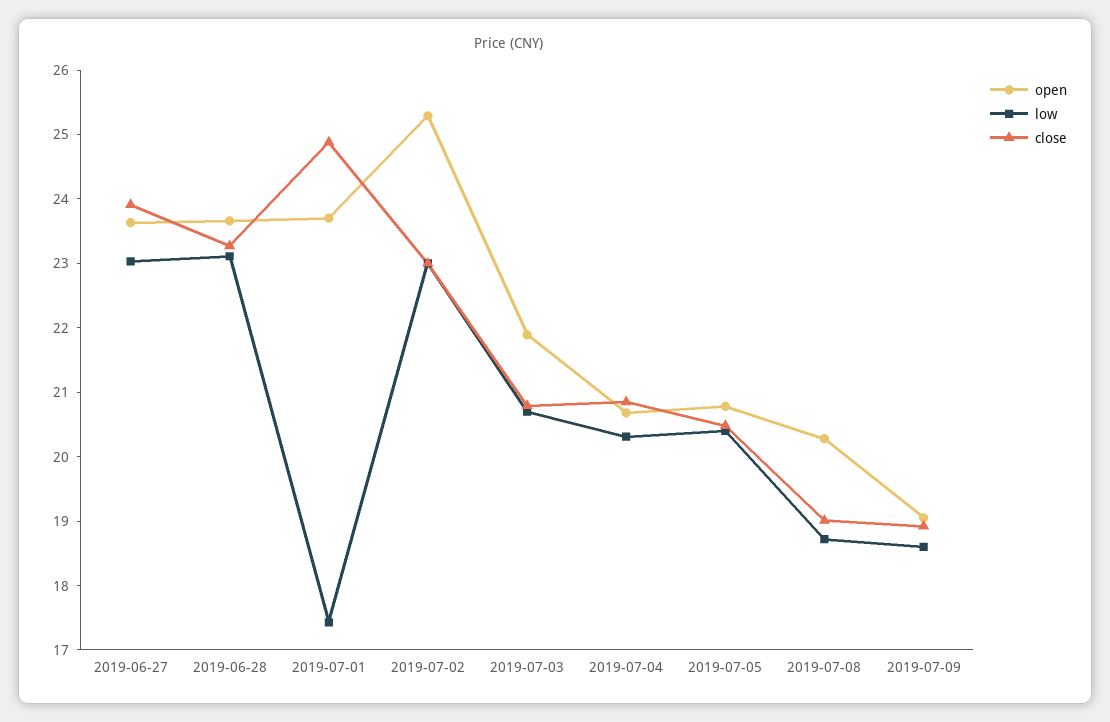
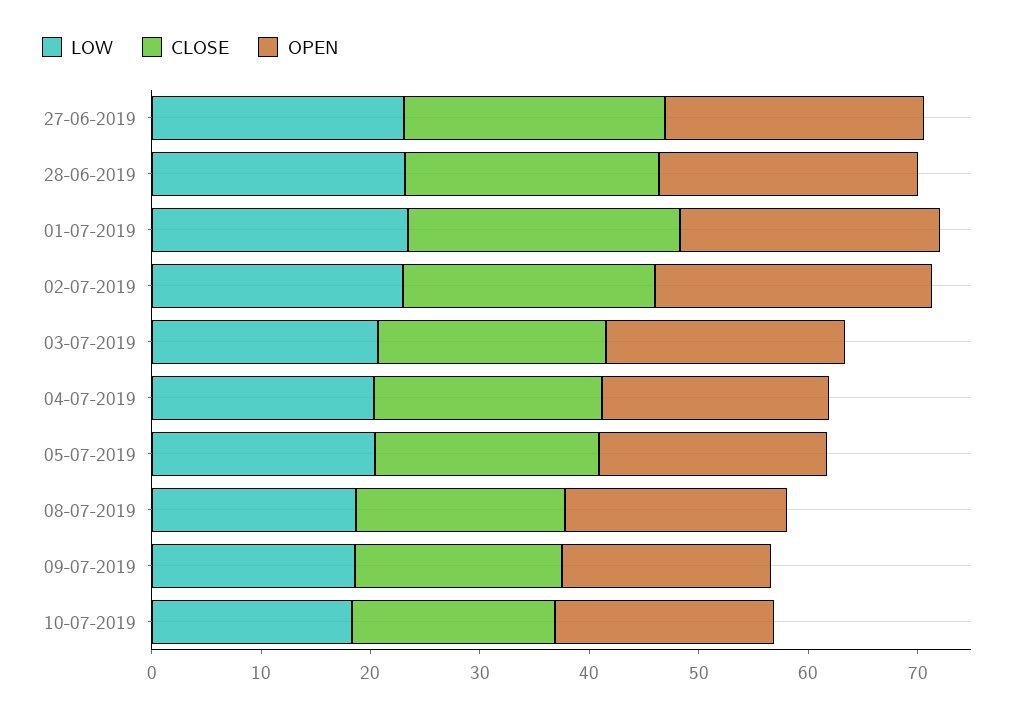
low, 2019-07-01: 17.4 -> 24
low, 10-07-2019: none -> 18
close, 10-07-2019: none -> 18
open, 10-07-2019: none -> 20

